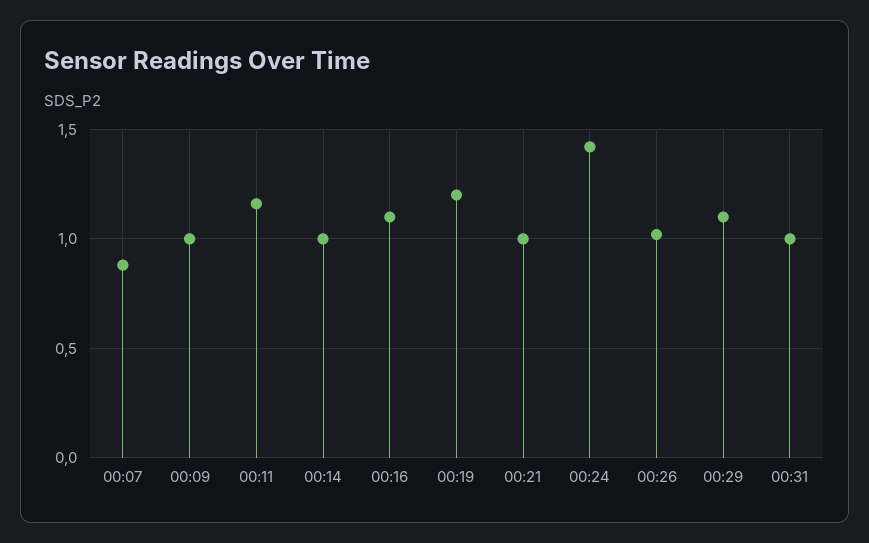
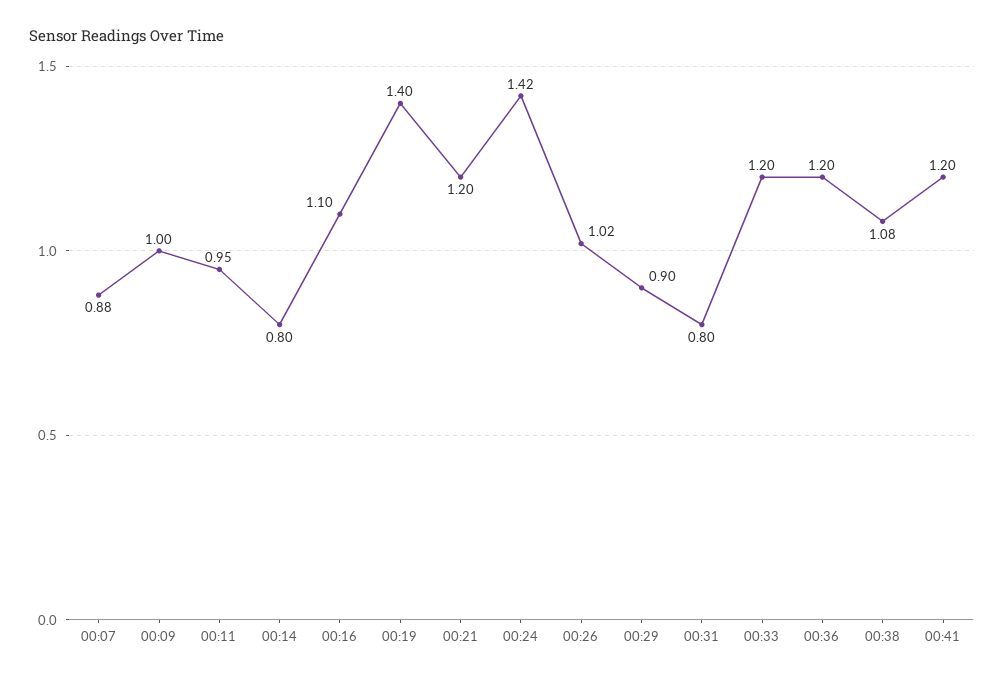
00:11: 1.15 -> 0.95
00:14: 1 -> 0.8
00:19: 1.2 -> 1.4
00:21: 1 -> 1.2
00:29: 1.1 -> 0.9
00:31: 1 -> 0.8
00:33: none -> 1.2
00:36: none -> 1.2
00:38: none -> 1.08
00:41: none -> 1.2

